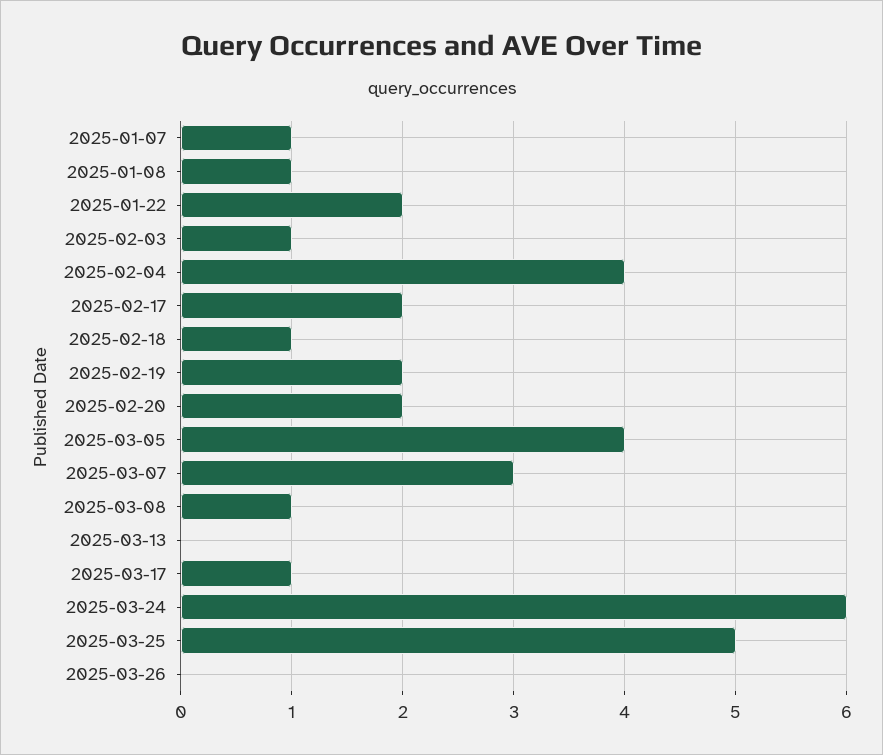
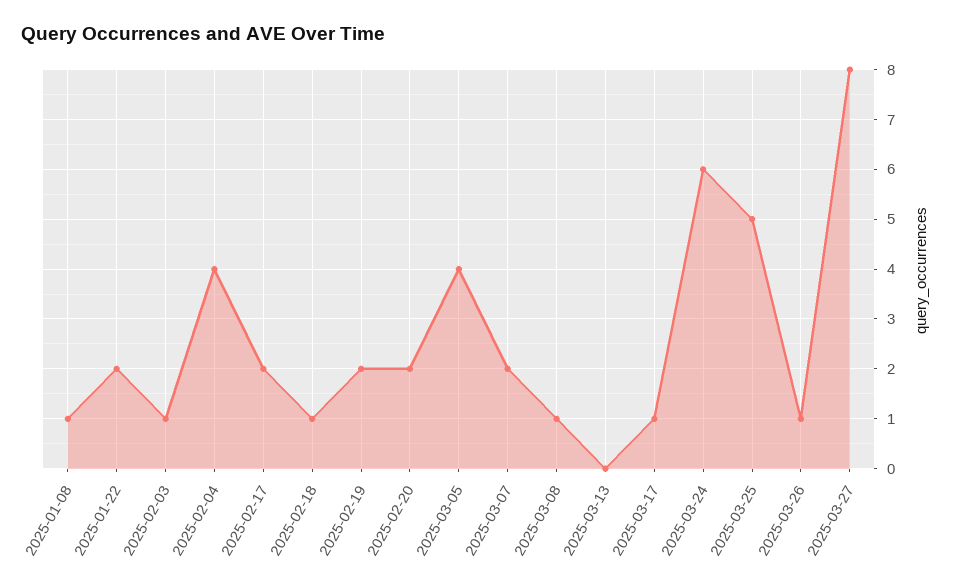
2025-01-07: 1 -> none
2025-03-07: 3 -> 2
2025-03-26: 0 -> 1
2025-03-27: none -> 8

